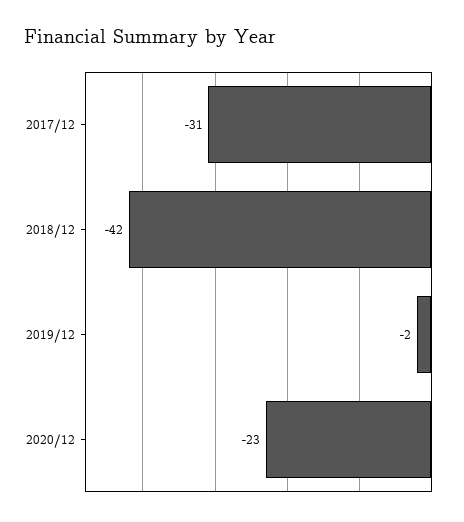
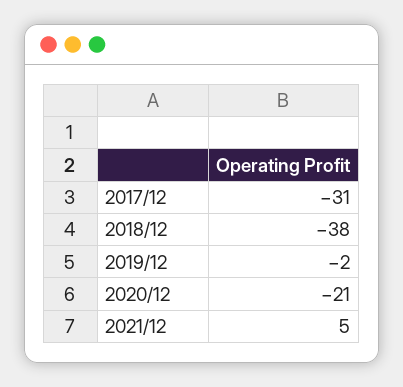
2018/12: -42 -> -38
2020/12: -23 -> -21
2021/12: none -> 5

